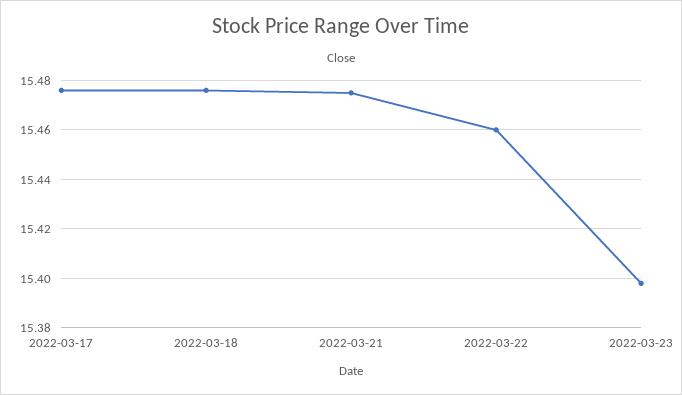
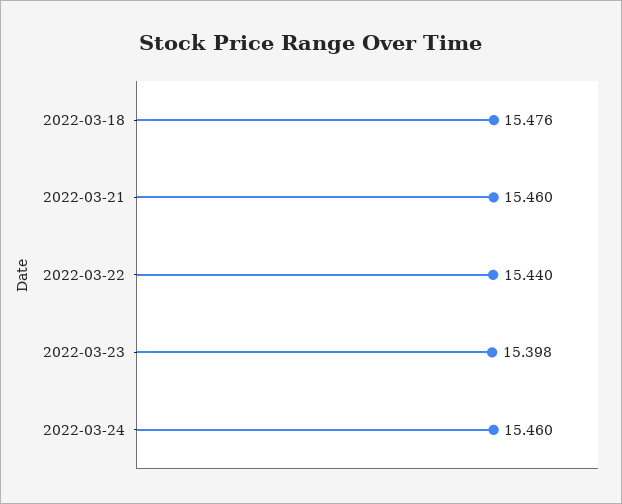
2022-03-17: 15.475 -> none
2022-03-21: 15.475 -> 15.46
2022-03-22: 15.46 -> 15.44
2022-03-24: none -> 15.46

